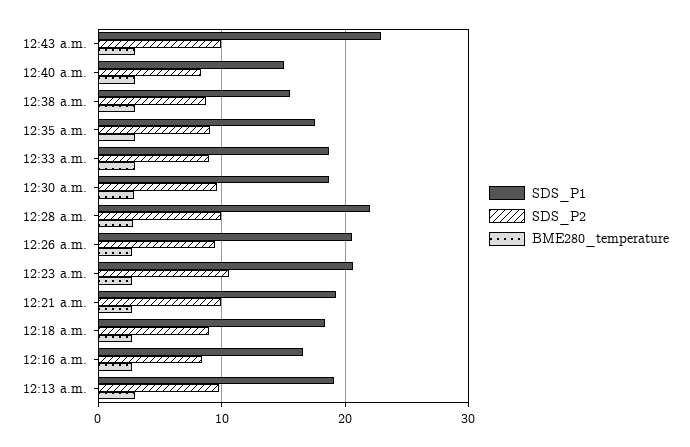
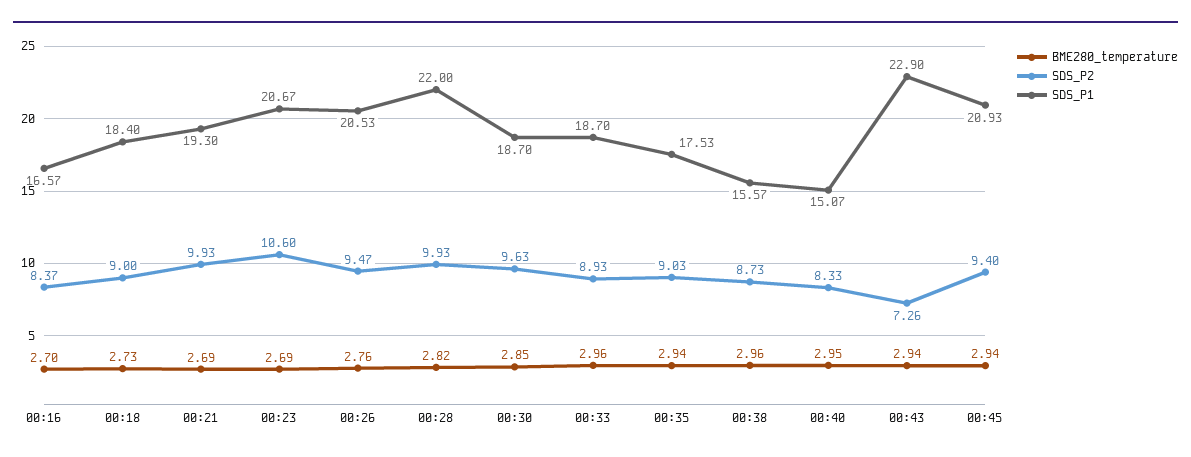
SDS_P2, 12:43 a.m.: 10 -> 7.26
SDS_P1, 12:13 a.m.: 19 -> none
SDS_P2, 12:13 a.m.: 10 -> none
BME280_temperature, 12:13 a.m.: 3 -> none
BME280_temperature, 00:45: none -> 2.94
SDS_P2, 00:45: none -> 9.4
SDS_P1, 00:45: none -> 20.93

